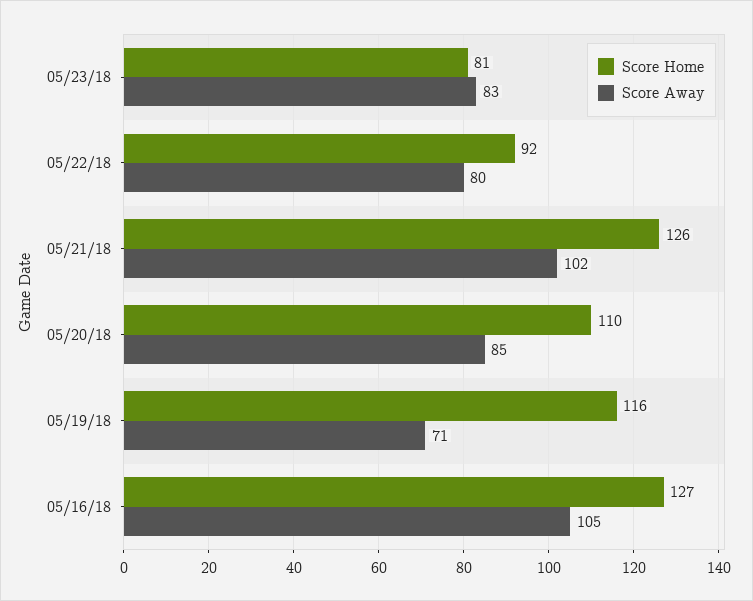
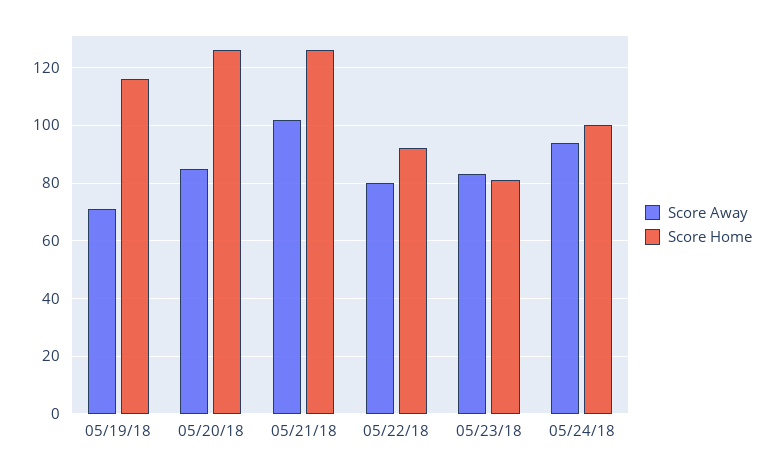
Score Home, 05/20/18: 110 -> 125
Score Home, 05/16/18: 127 -> none
Score Away, 05/16/18: 105 -> none
Score Away, 05/24/18: none -> 95
Score Home, 05/24/18: none -> 100

